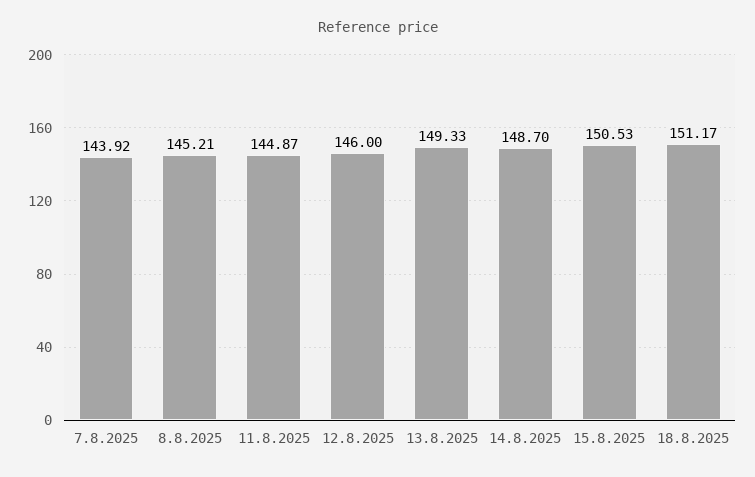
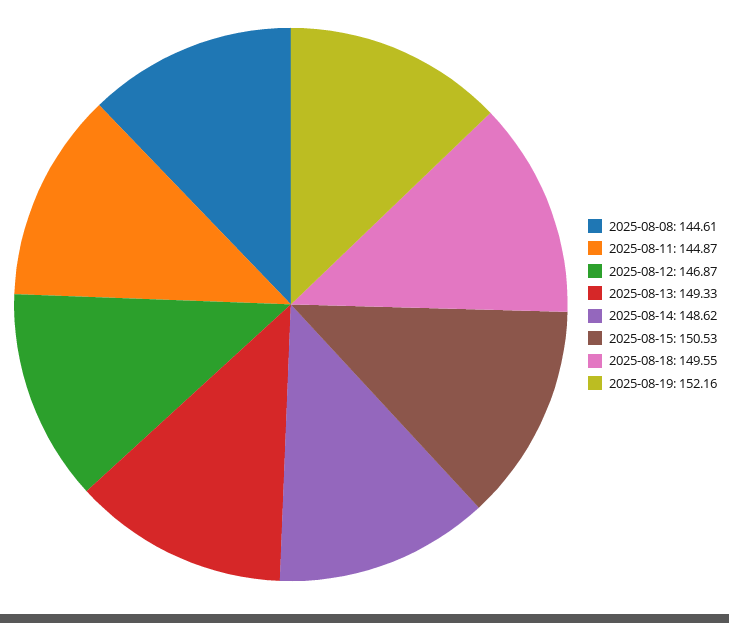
7.8.2025: 143.92 -> none
8.8.2025: 145.21 -> 144.61
12.8.2025: 146 -> 146.87
14.8.2025: 148.7 -> 148.62
18.8.2025: 151.17 -> 149.55
2025-08-19: none -> 152.16

